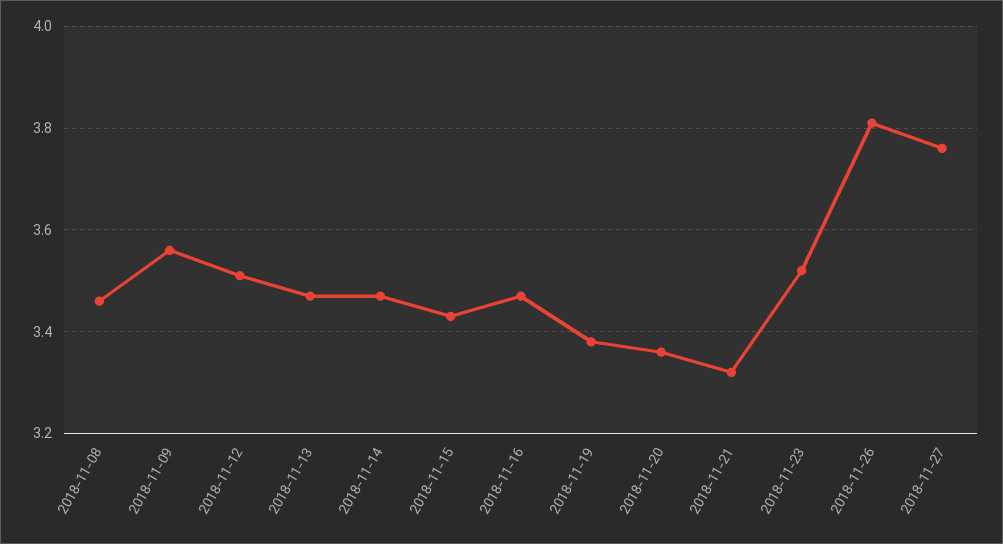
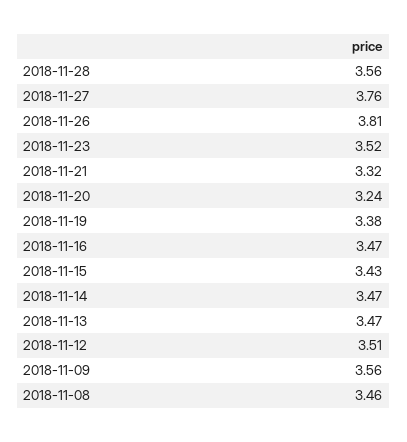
2018-11-20: 3.35 -> 3.24
2018-11-28: none -> 3.56

